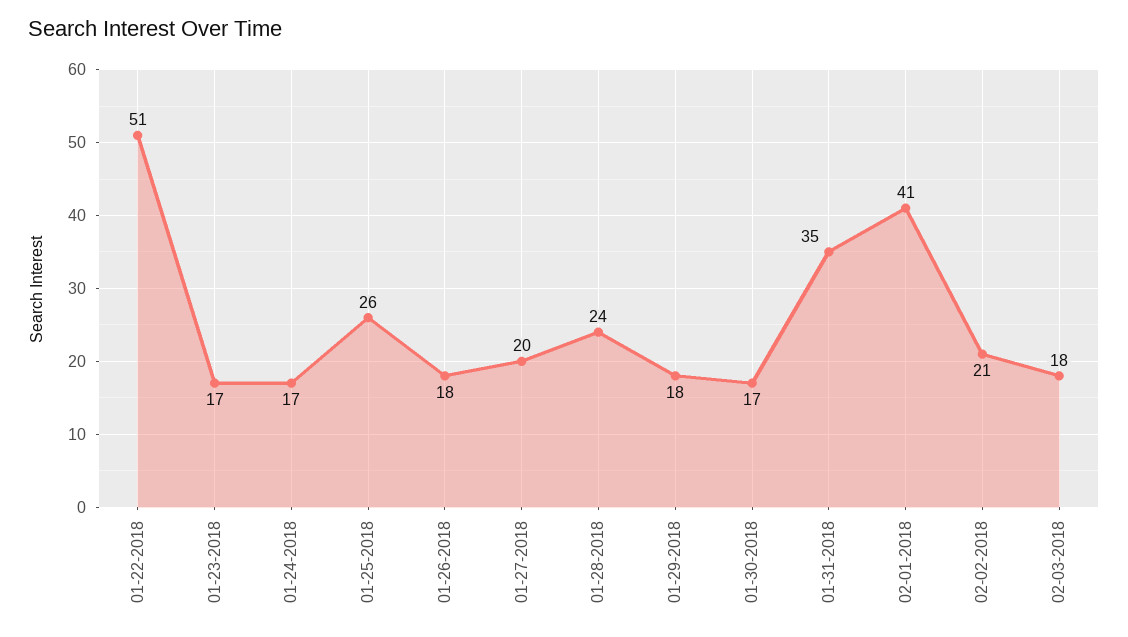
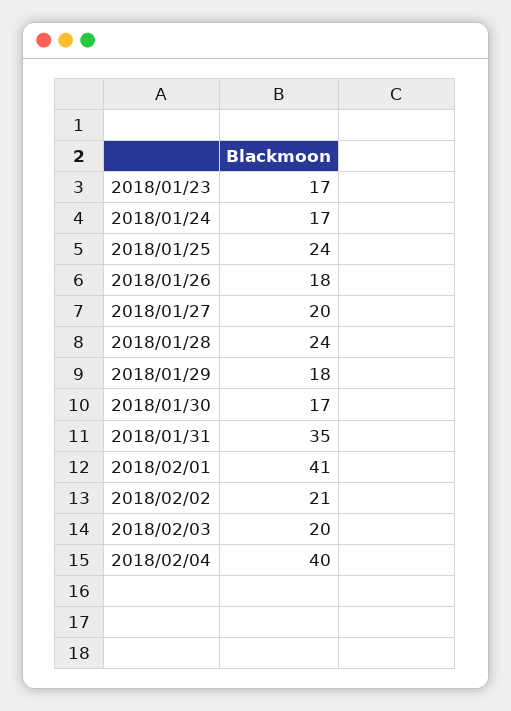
01-22-2018: 51 -> none
01-25-2018: 26 -> 24
02-03-2018: 18 -> 20
2018/02/04: none -> 40

